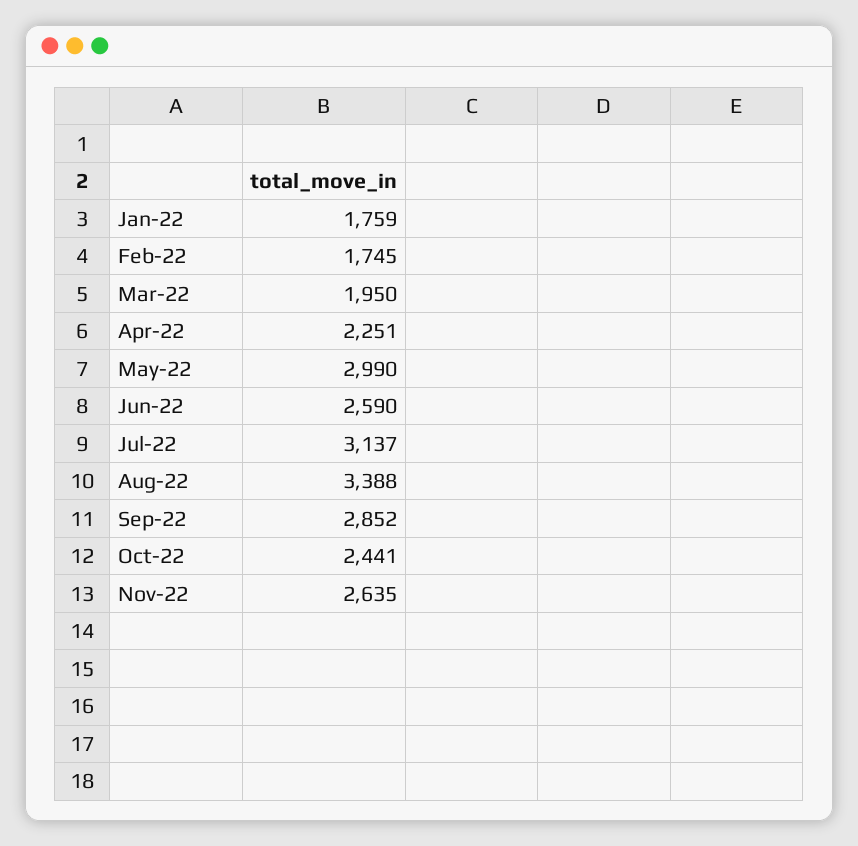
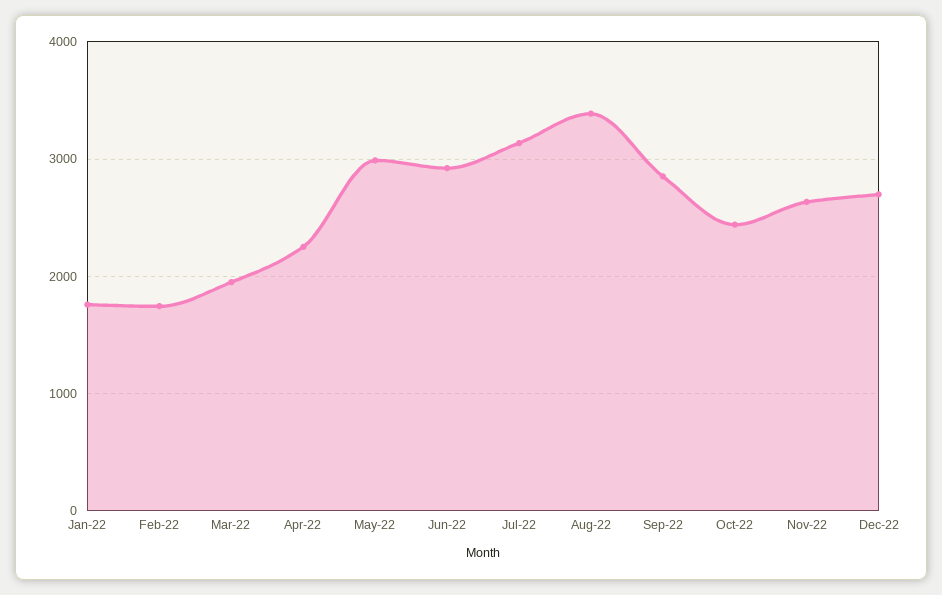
Jun-22: 2590 -> 2900
Dec-22: none -> 2700

